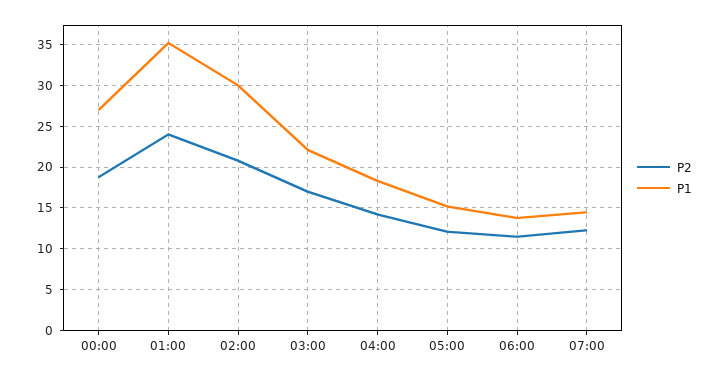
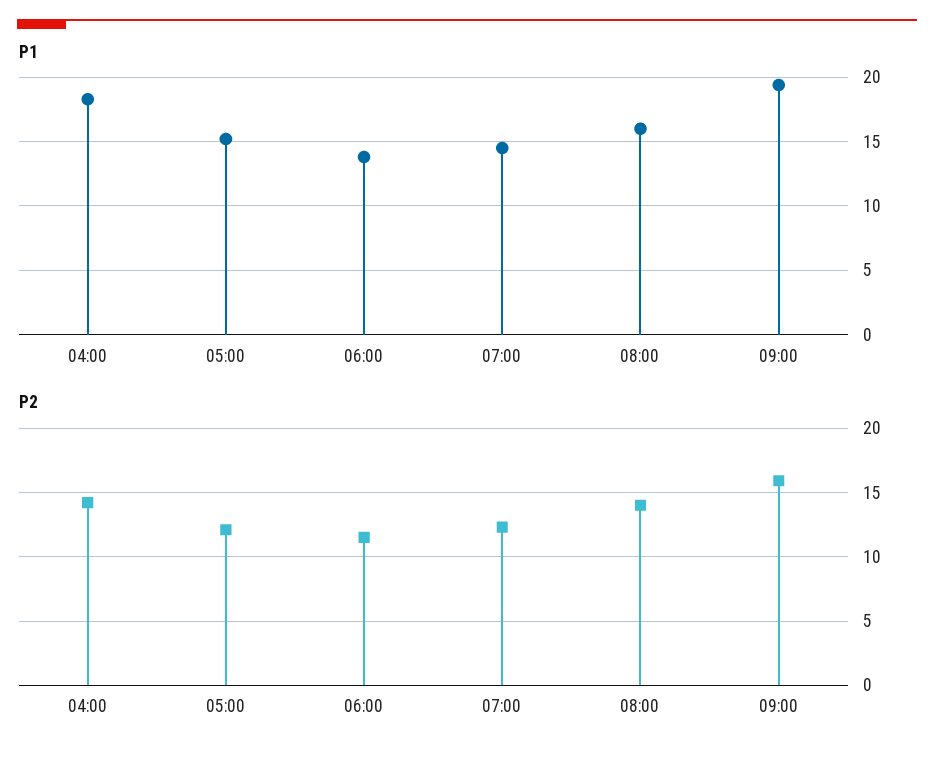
P2, 00:00: 19 -> none
P1, 00:00: 27 -> none
P2, 01:00: 24 -> none
P1, 01:00: 35 -> none
P2, 02:00: 21 -> none
P1, 02:00: 30 -> none
P2, 03:00: 17 -> none
P1, 03:00: 22 -> none
P1, 08:00: none -> 16
P1, 09:00: none -> 19.5
P2, 08:00: none -> 14
P2, 09:00: none -> 16

